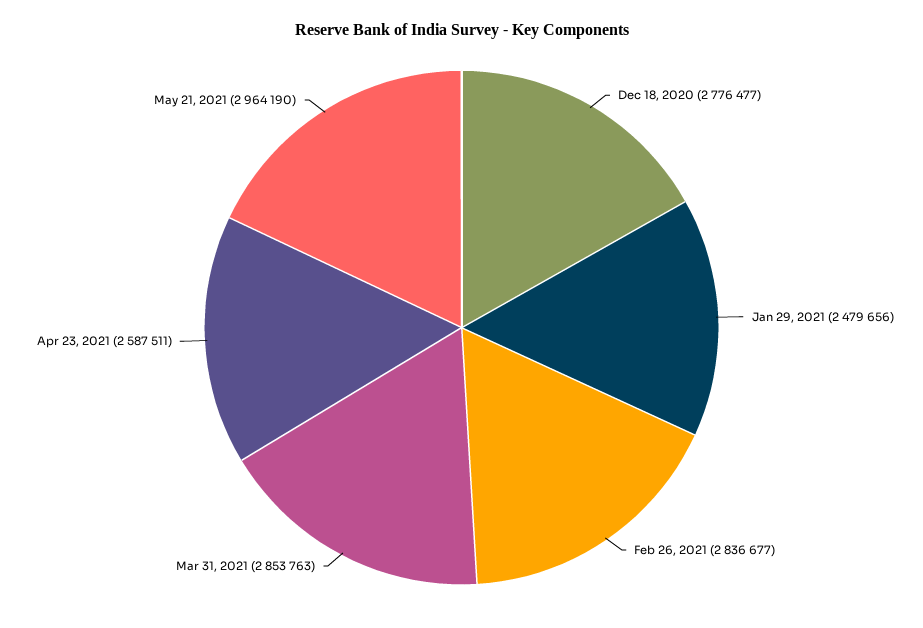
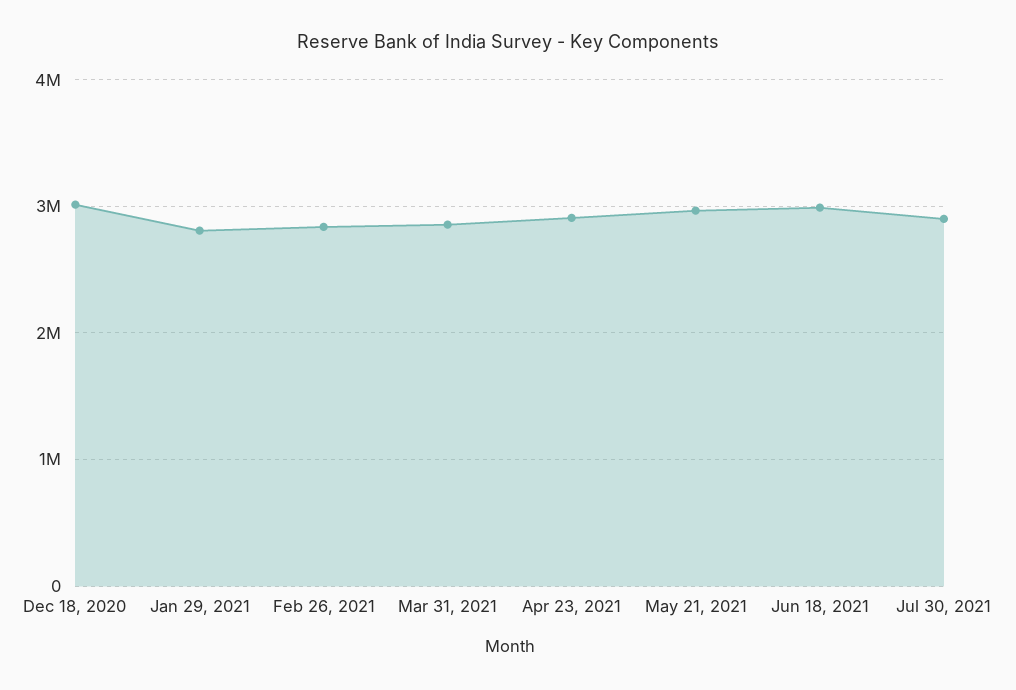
Dec 18, 2020: 2776477 -> 3000000
Jan 29, 2021: 2479656 -> 2800000
Apr 23, 2021: 2587511 -> 2900000
Jun 18, 2021: none -> 3000000
Jul 30, 2021: none -> 2900000

